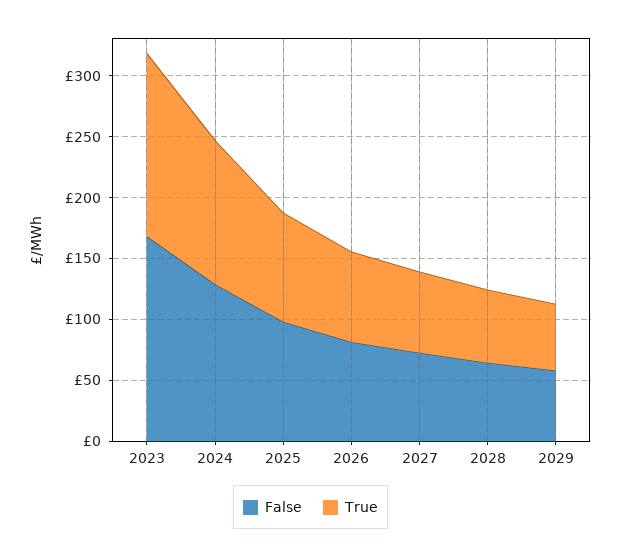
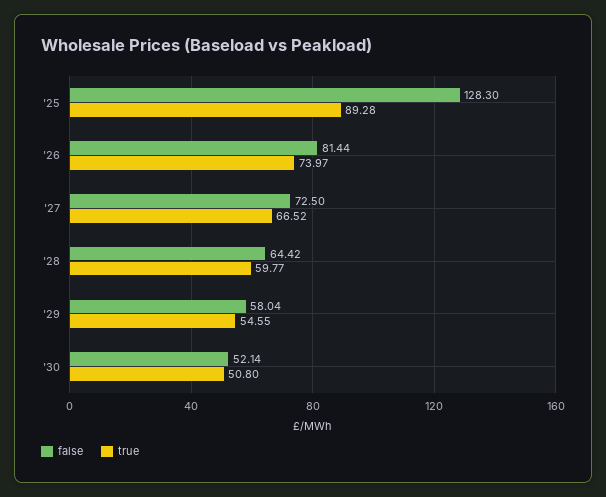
False, 2023: 170 -> none
True, 2023: 150 -> none
False, 2024: 130 -> none
True, 2024: 120 -> none
False, 2025: 100 -> 128.3
False, '30: none -> 52.14
True, '30: none -> 50.8

